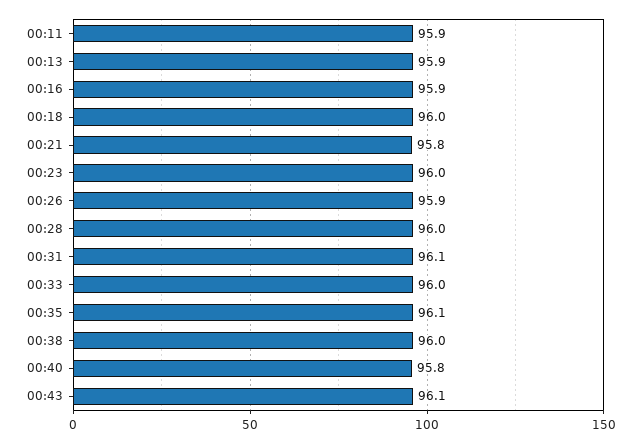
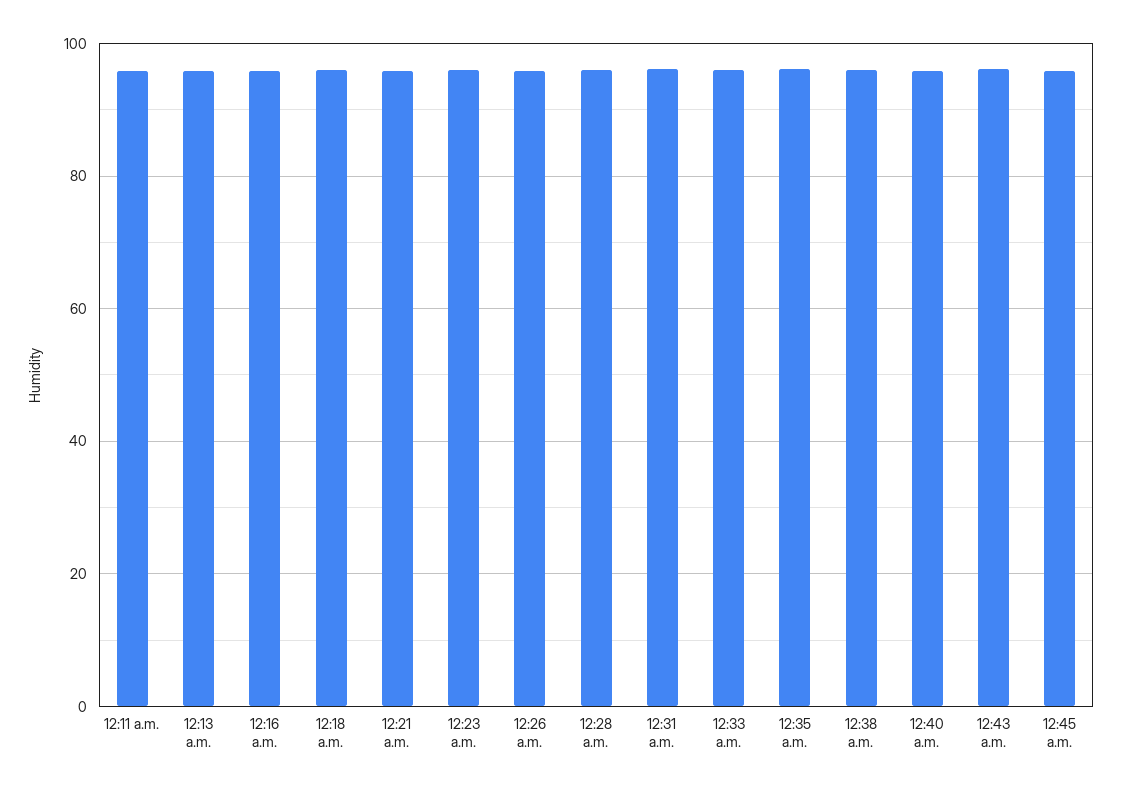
12:45 a.m.: none -> 96

